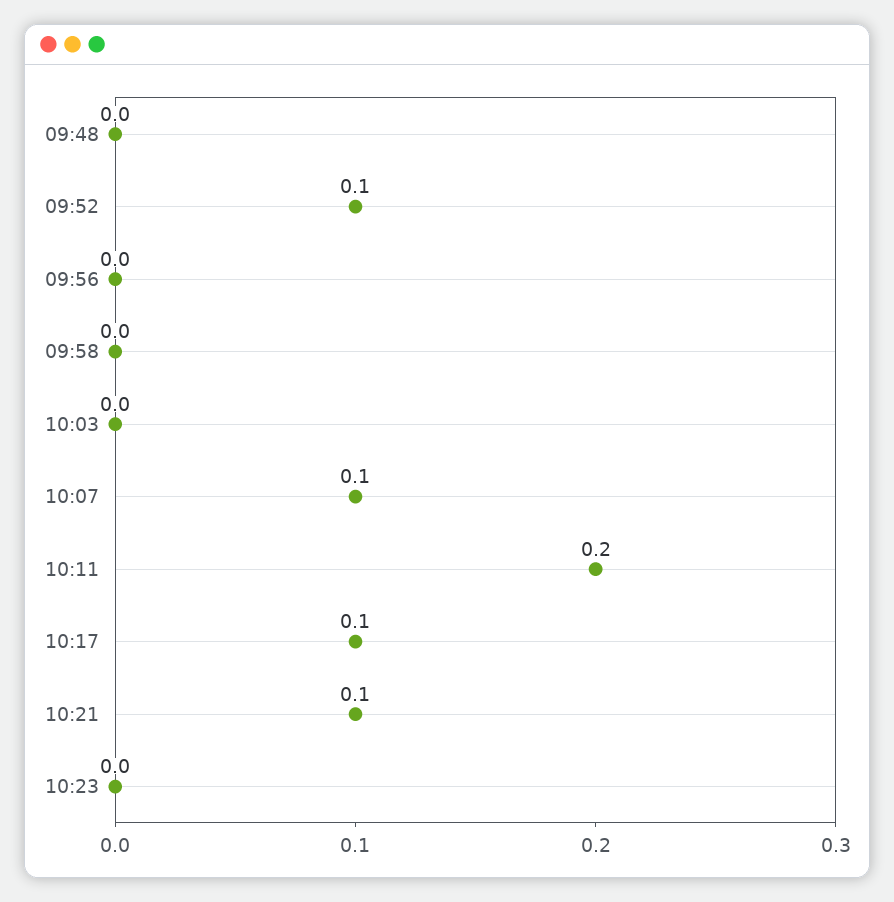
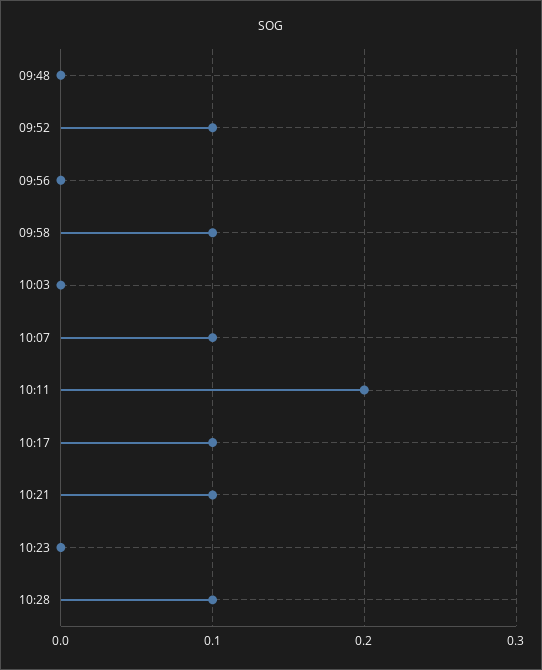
09:58: 0 -> 0.1
10:28: none -> 0.1

